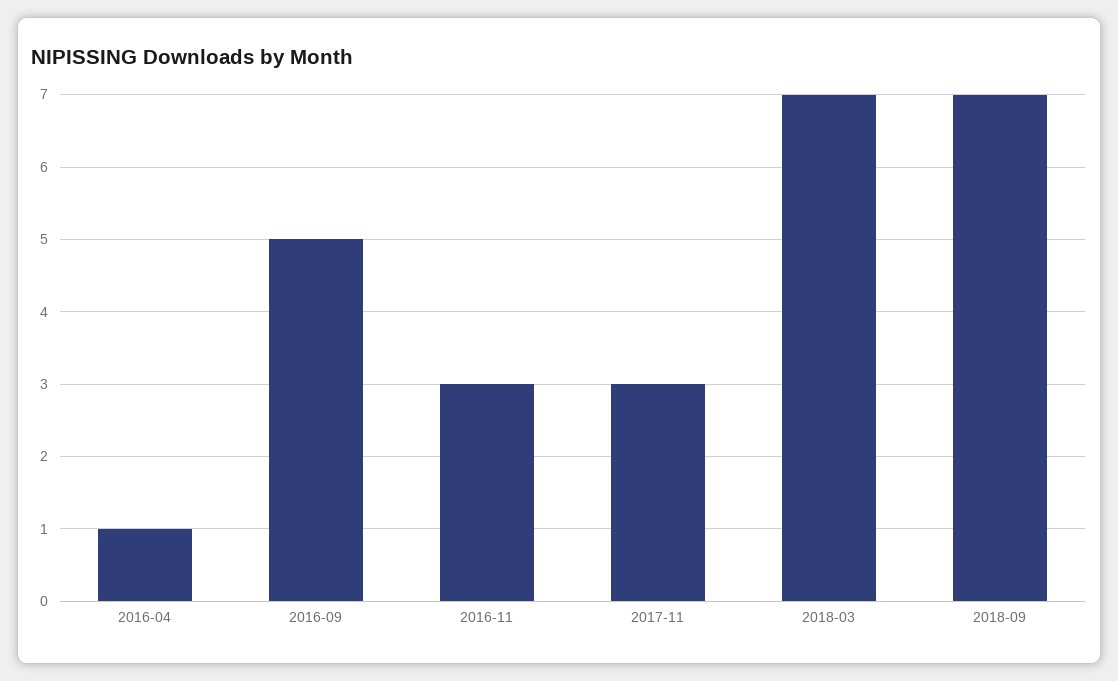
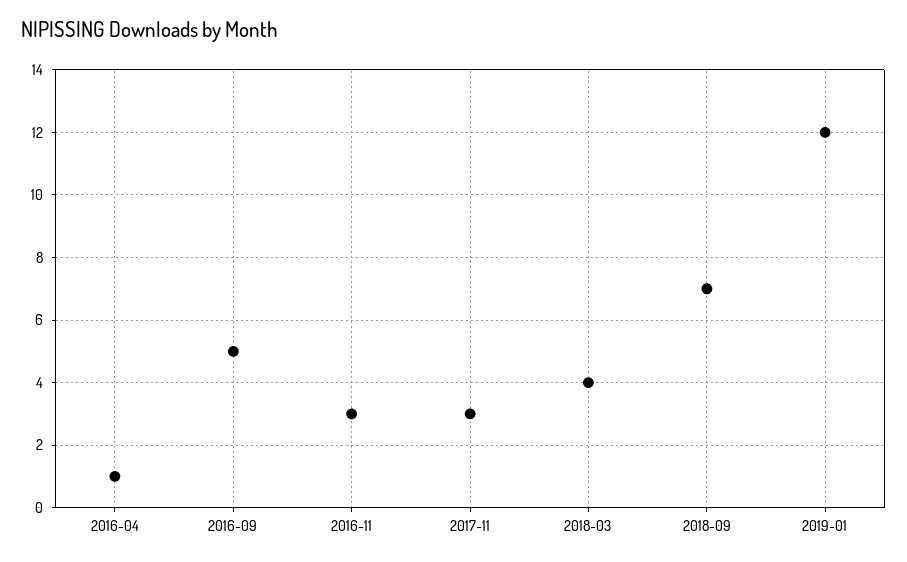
2018-03: 7 -> 4
2019-01: none -> 12

